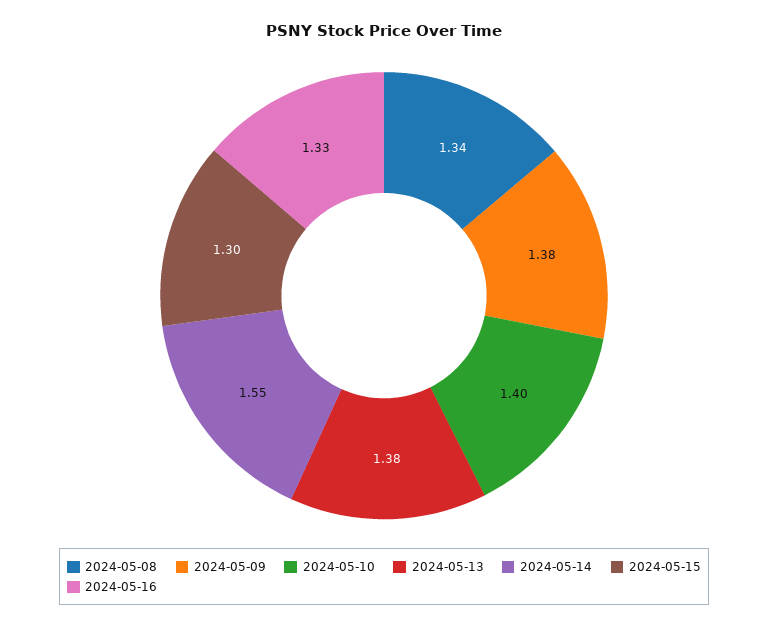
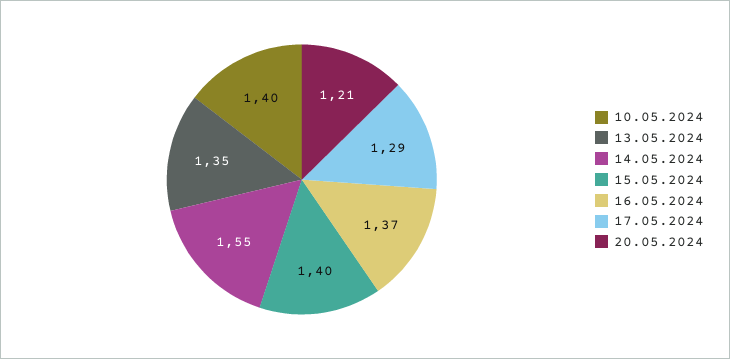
2024-05-08: 1.34 -> none
2024-05-09: 1.38 -> none
2024-05-13: 1.38 -> 1.35
2024-05-15: 1.3 -> 1.4
2024-05-16: 1.33 -> 1.37
17.05.2024: none -> 1.29
20.05.2024: none -> 1.21

